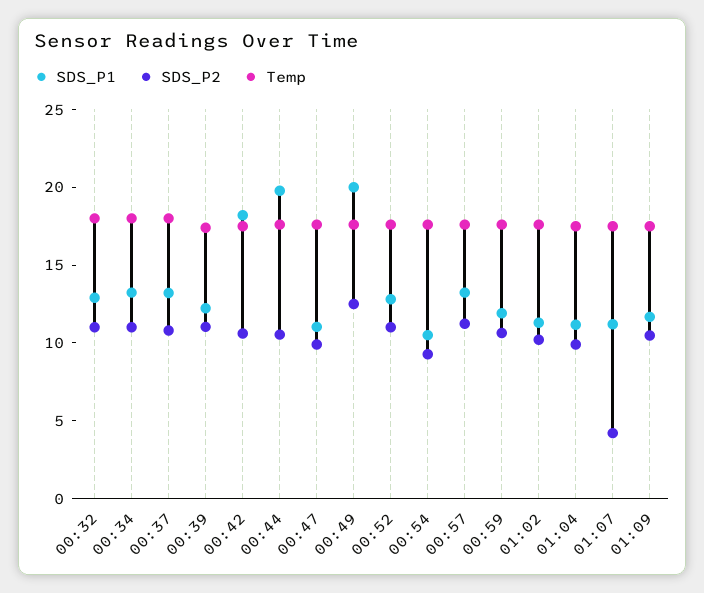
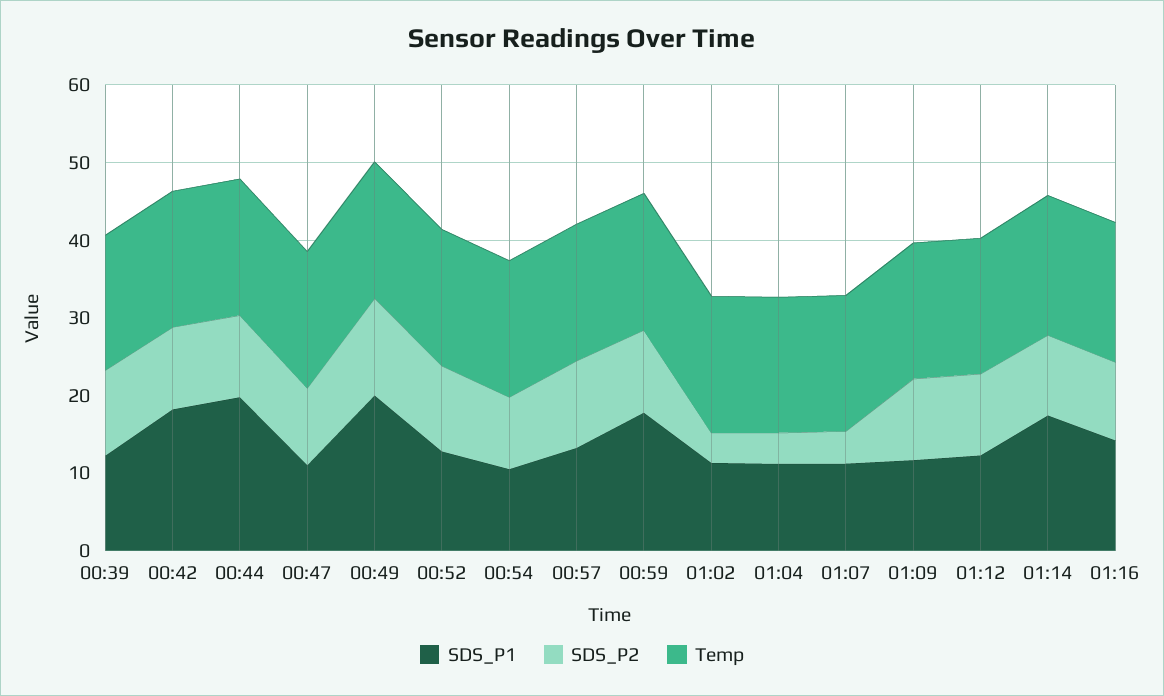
SDS_P1, 00:32: 13 -> none
SDS_P2, 00:32: 11 -> none
Temp, 00:32: 18 -> none
SDS_P1, 00:34: 13 -> none
SDS_P2, 00:34: 11 -> none
Temp, 00:34: 18 -> none
SDS_P1, 00:37: 13 -> none
SDS_P2, 00:37: 11 -> none
Temp, 00:37: 18 -> none
SDS_P1, 00:59: 12 -> 18
SDS_P2, 01:02: 10 -> 4
SDS_P2, 01:04: 10 -> 4
SDS_P1, 01:12: none -> 12
SDS_P2, 01:12: none -> 10
Temp, 01:12: none -> 18
SDS_P1, 01:14: none -> 18
SDS_P2, 01:14: none -> 10
Temp, 01:14: none -> 18
SDS_P1, 01:16: none -> 14
SDS_P2, 01:16: none -> 10
Temp, 01:16: none -> 18

